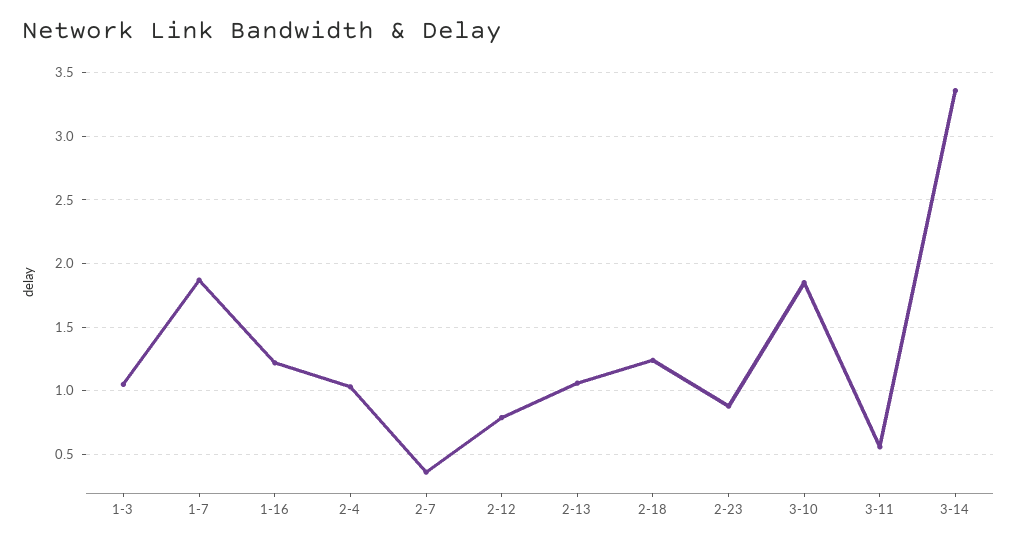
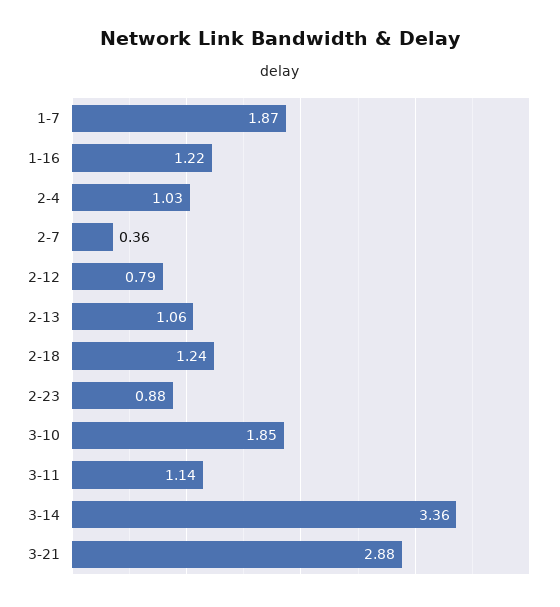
1-3: 1.05 -> none
3-11: 0.55 -> 1.14
3-21: none -> 2.88

